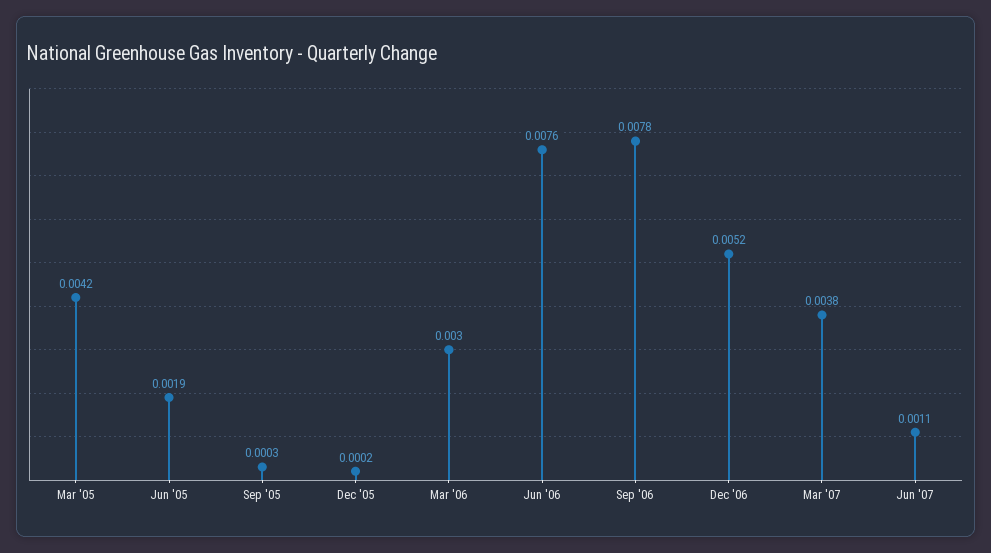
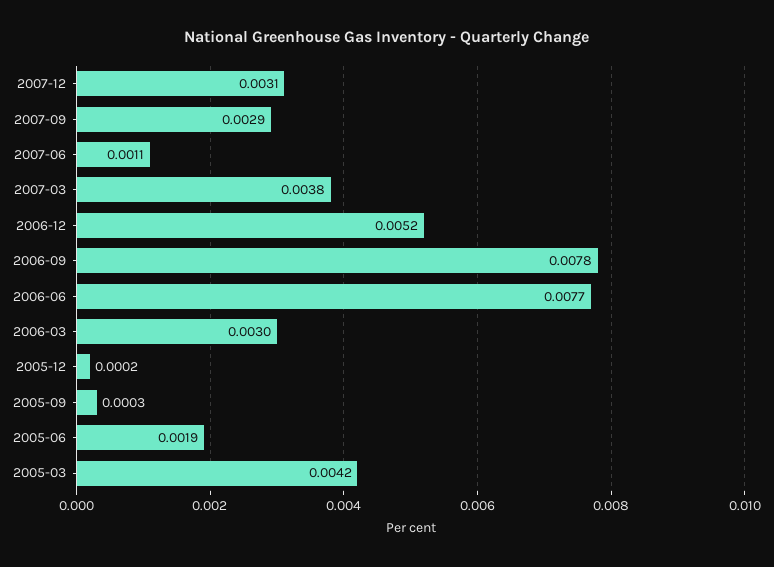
Jun '06: 0.0076 -> 0.0077
2007-12: none -> 0.0031
2007-09: none -> 0.0029

